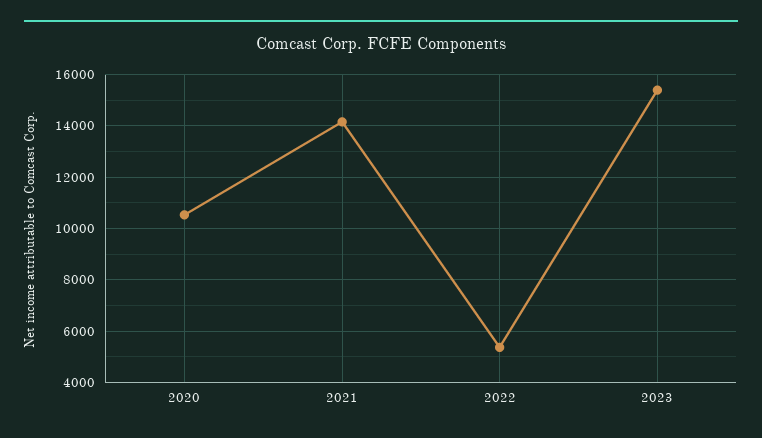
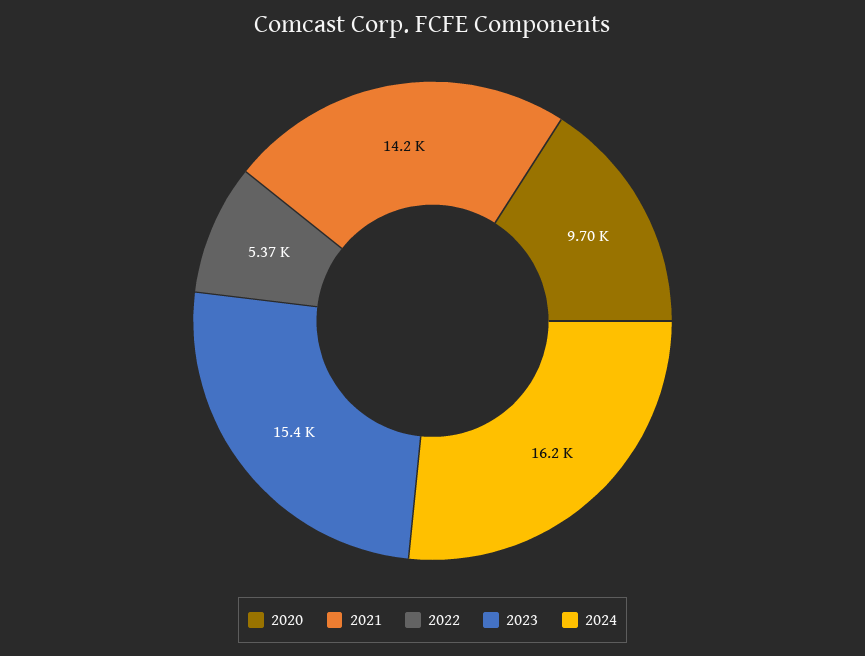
2020: 10500 -> 9700
2024: none -> 16200

